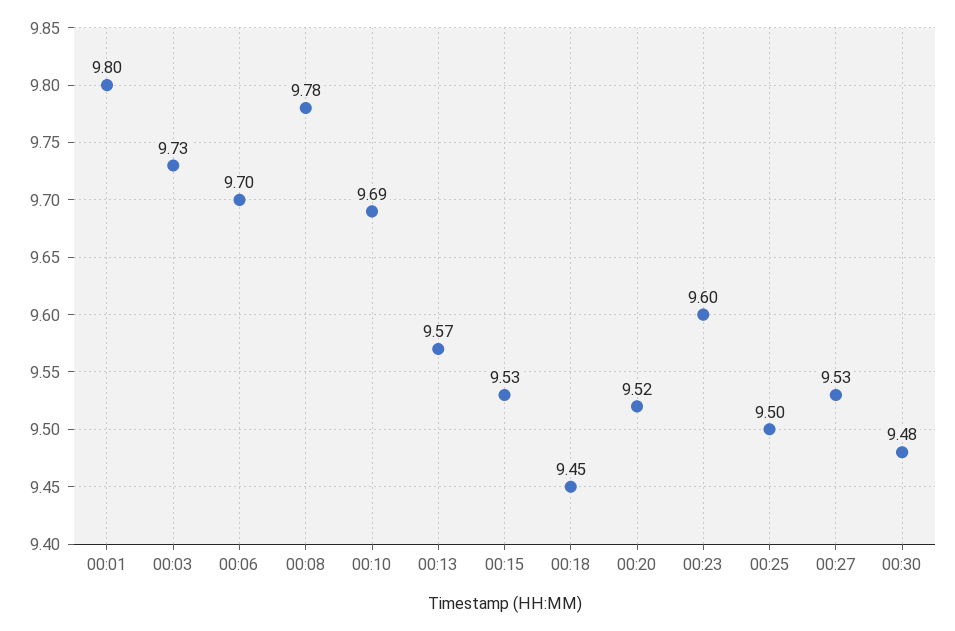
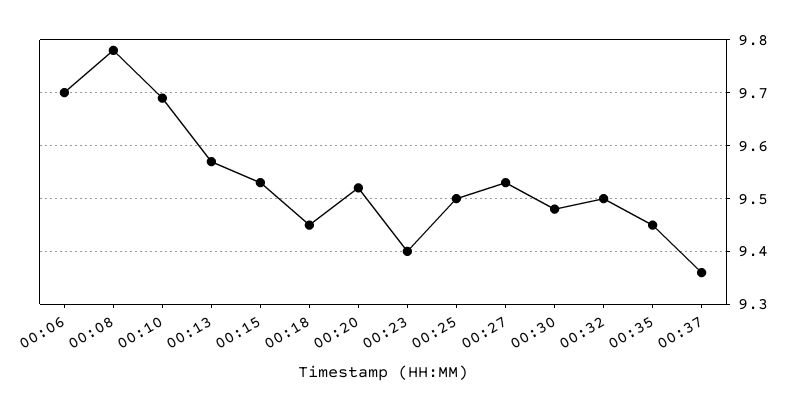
00:01: 9.8 -> none
00:03: 9.73 -> none
00:23: 9.6 -> 9.4
00:32: none -> 9.5
00:35: none -> 9.45
00:37: none -> 9.35

